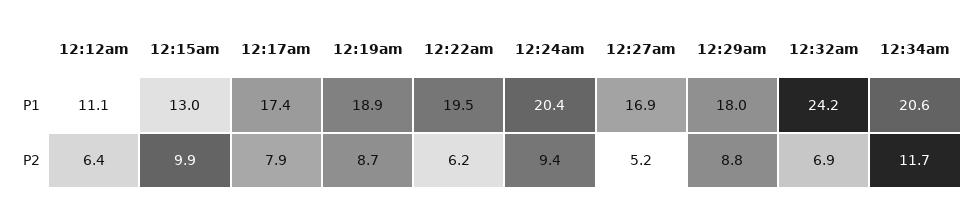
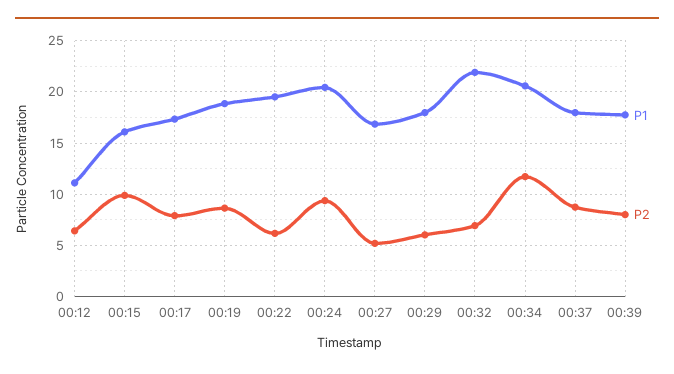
P1, 12:15am: 13 -> 16
P1, 12:32am: 24.2 -> 22
P2, 12:29am: 8.8 -> 6
P1, 00:37: none -> 18
P2, 00:37: none -> 9
P1, 00:39: none -> 18
P2, 00:39: none -> 8

